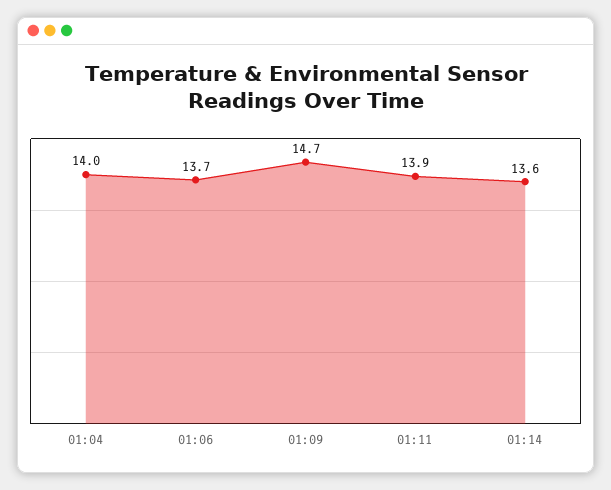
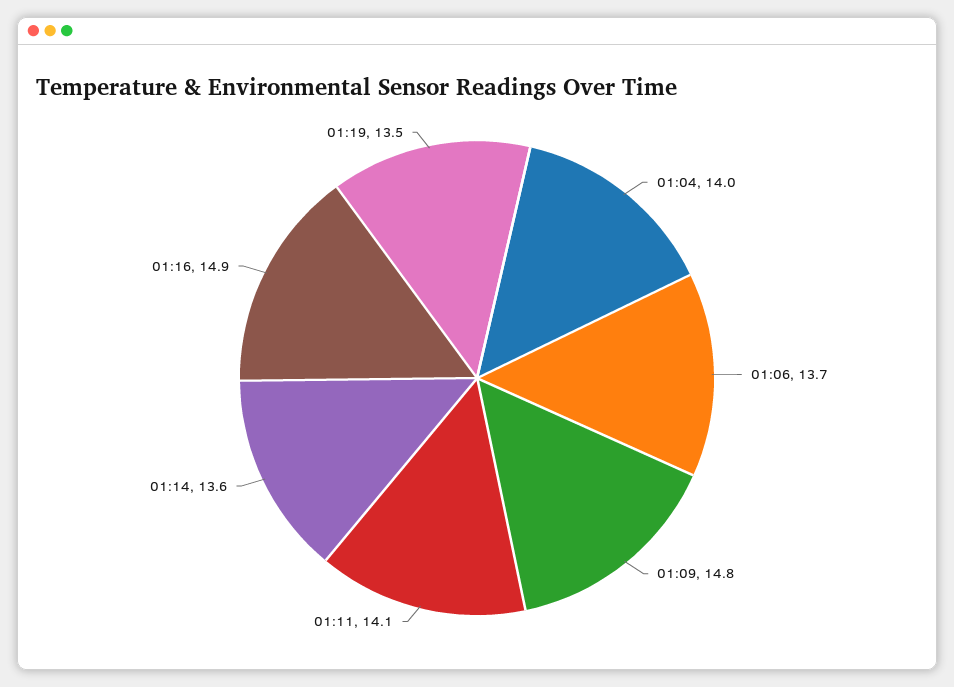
01:09: 14.7 -> 14.8
01:11: 13.9 -> 14.1
01:16: none -> 14.9
01:19: none -> 13.5

